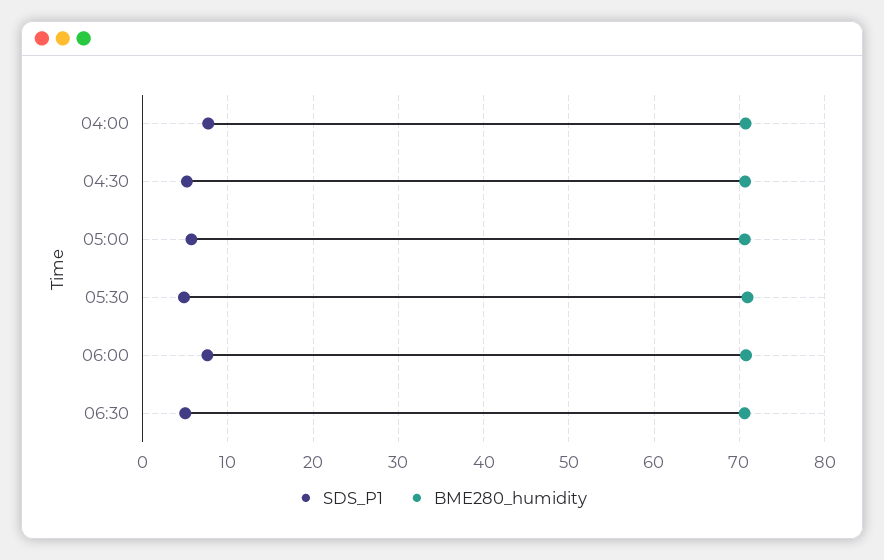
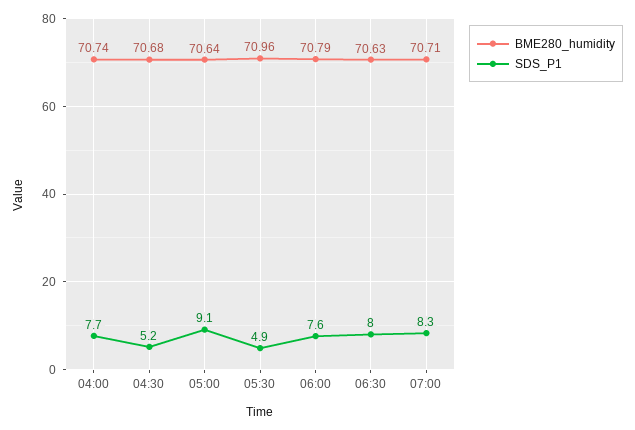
SDS_P1, 05:00: 6 -> 9.1
SDS_P1, 06:30: 5 -> 8
BME280_humidity, 07:00: none -> 70.71
SDS_P1, 07:00: none -> 8.3

